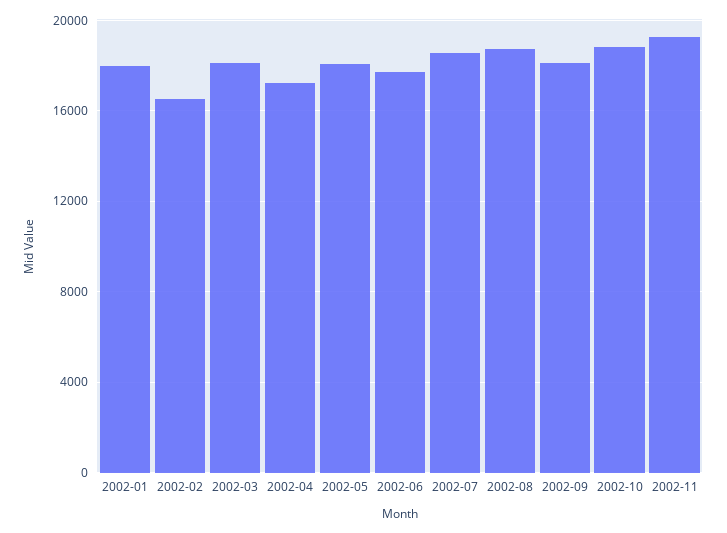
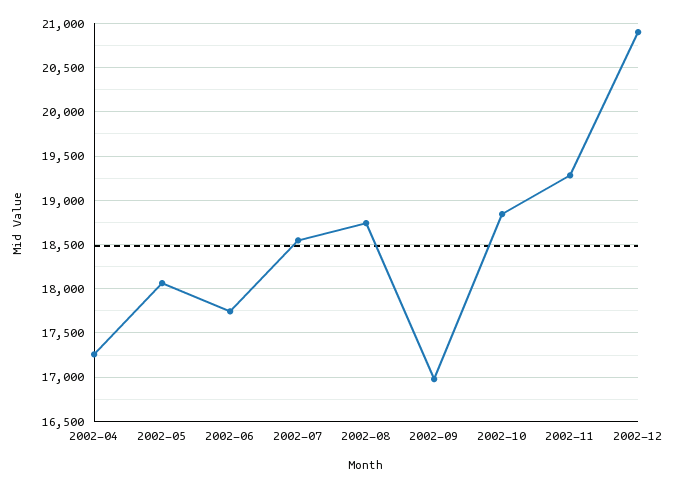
2002-01: 18000 -> none
2002-02: 16500 -> none
2002-03: 18000 -> none
2002-09: 18000 -> 17000
2002-12: none -> 20900

